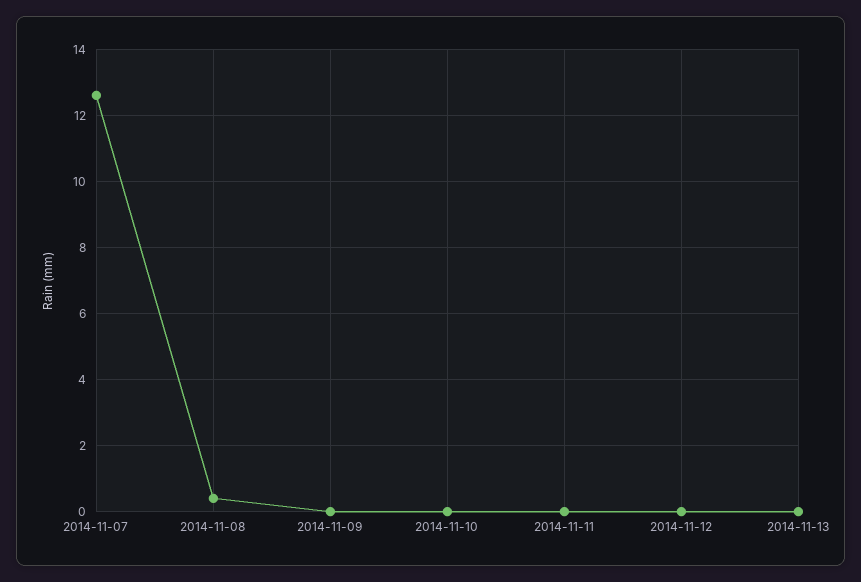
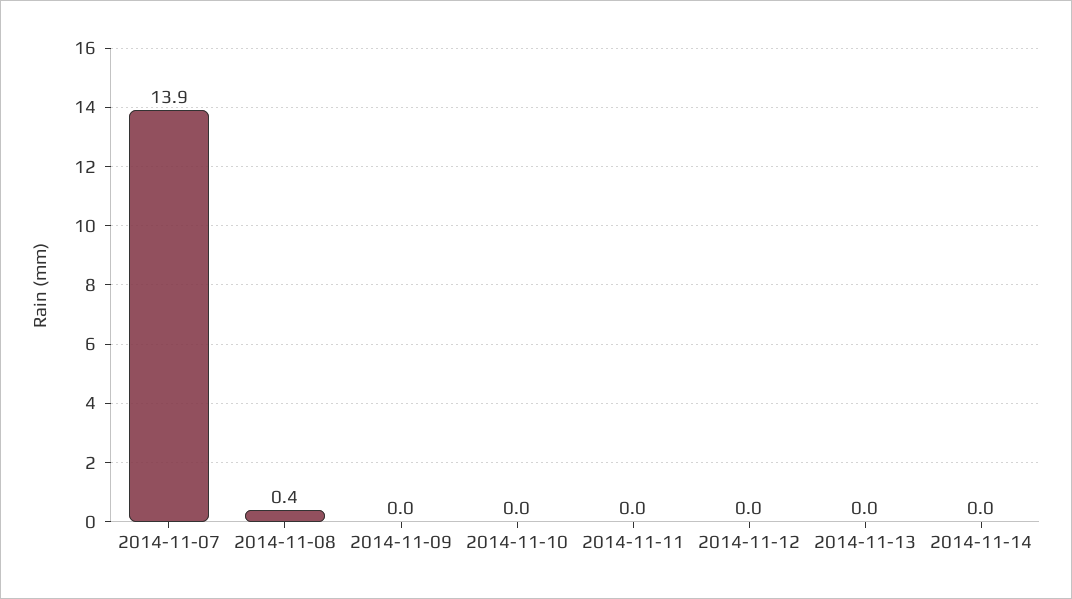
2014-11-07: 12.5 -> 13.9
2014-11-14: none -> 0

